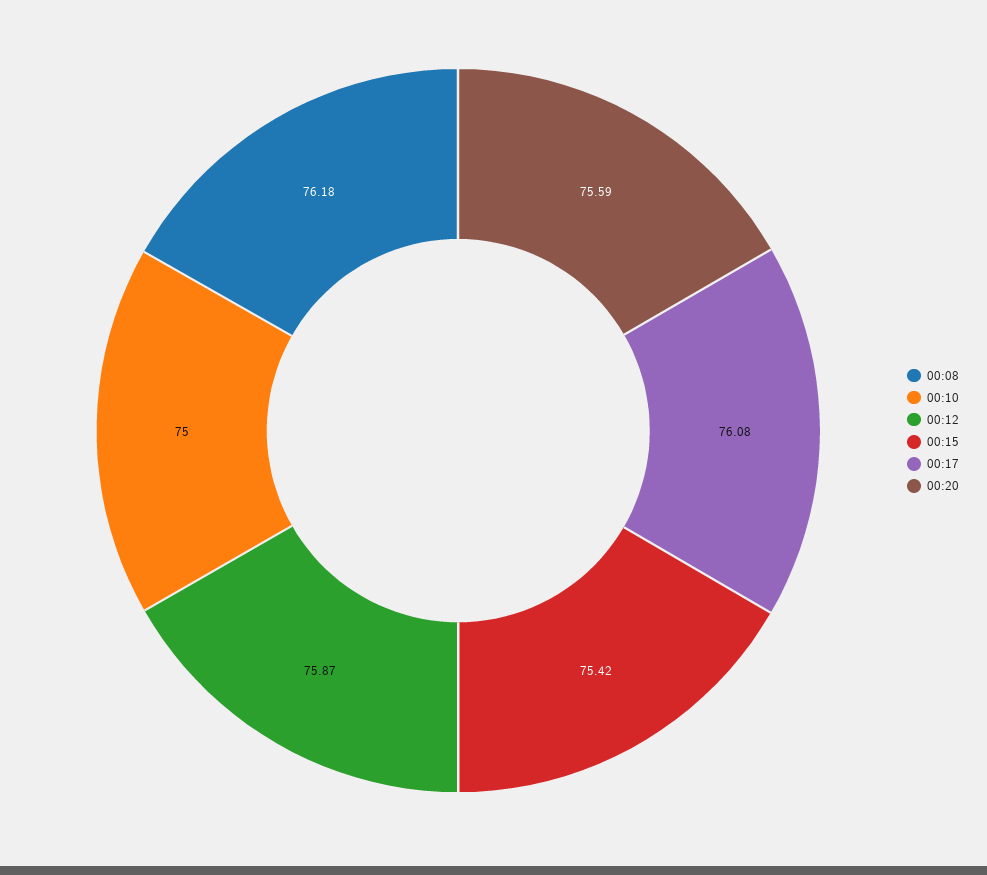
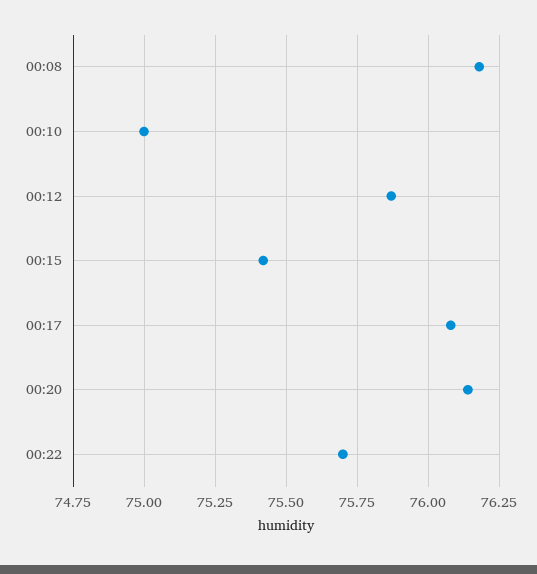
00:20: 75.59 -> 76.15
00:22: none -> 75.7

